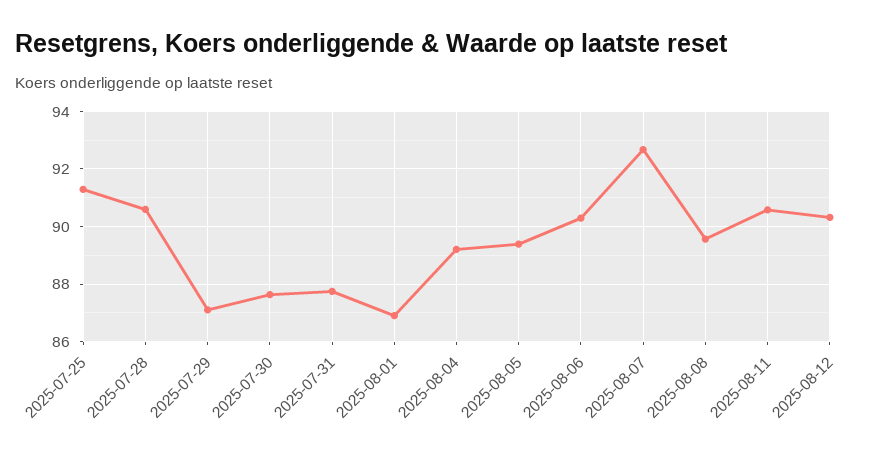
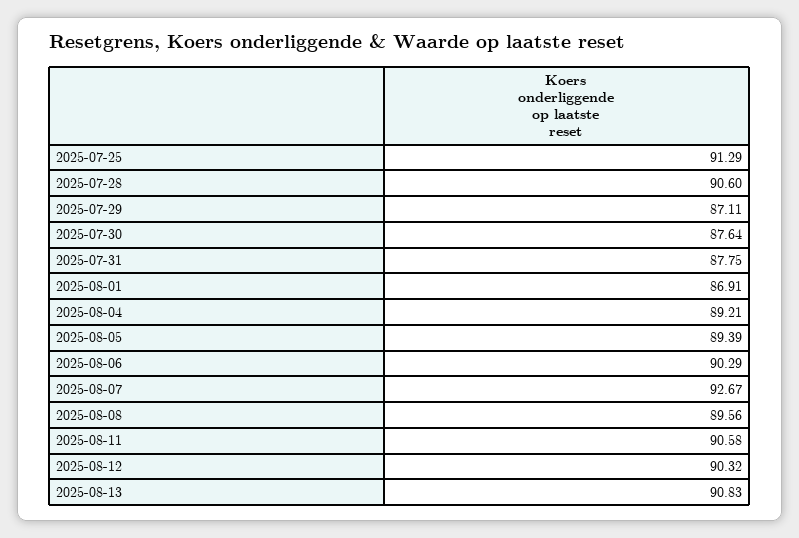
2025-08-13: none -> 90.83

